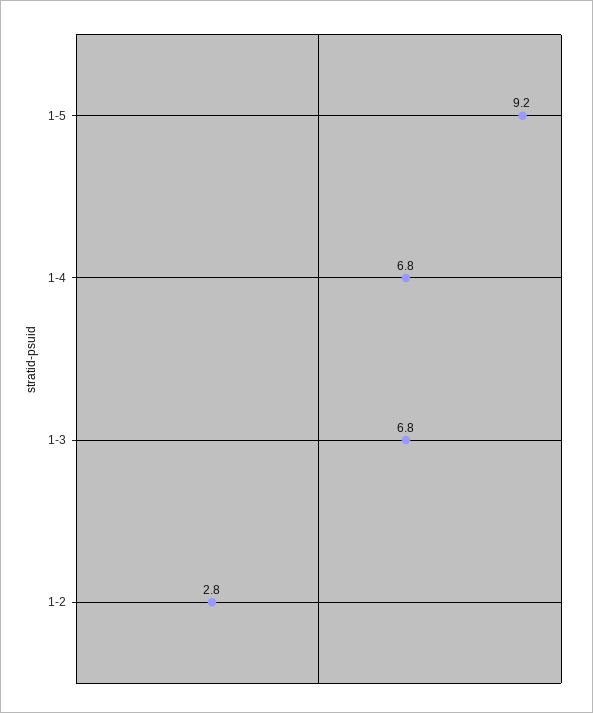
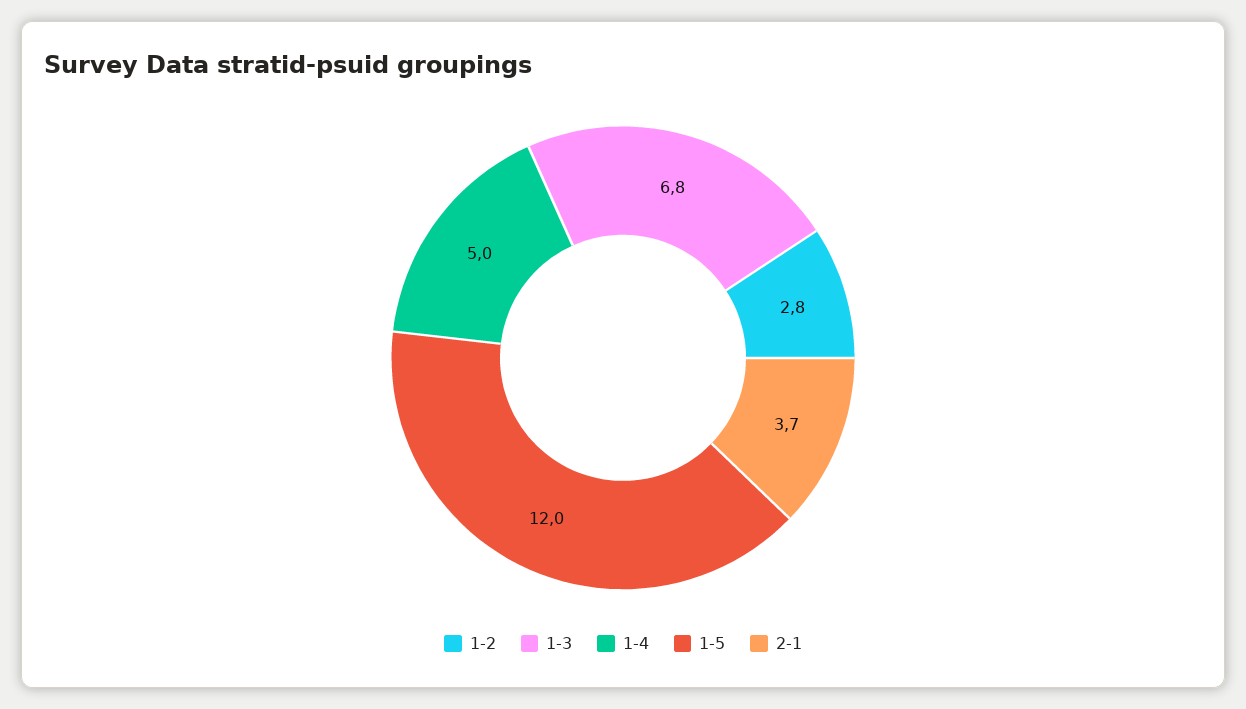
1-5: 9.2 -> 12
1-4: 6.8 -> 5
2-1: none -> 3.7

